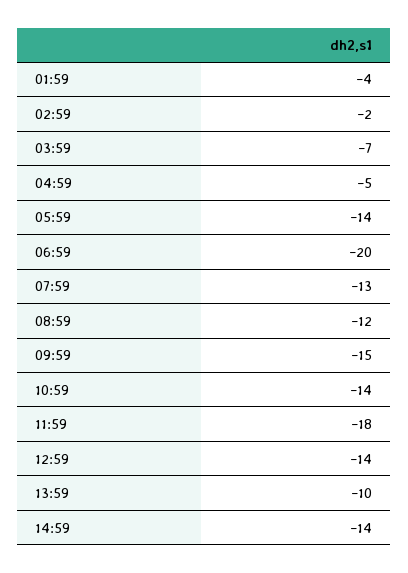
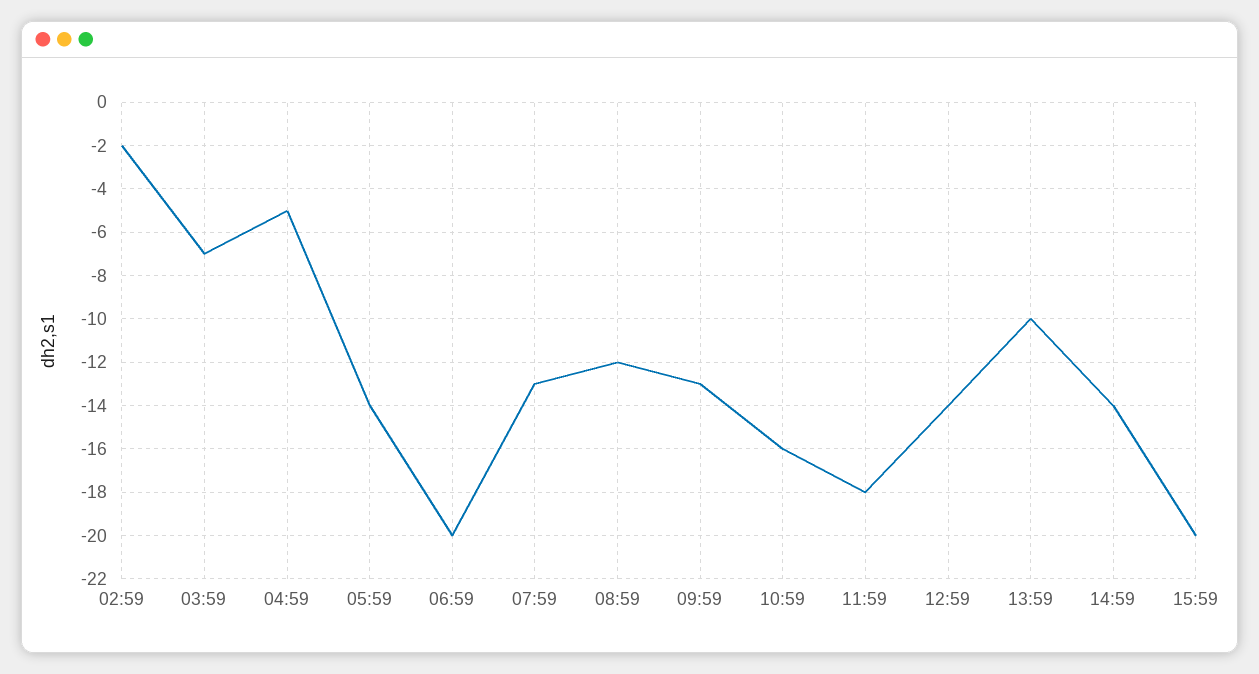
01:59: -4 -> none
09:59: -15 -> -13
10:59: -14 -> -16
15:59: none -> -20

